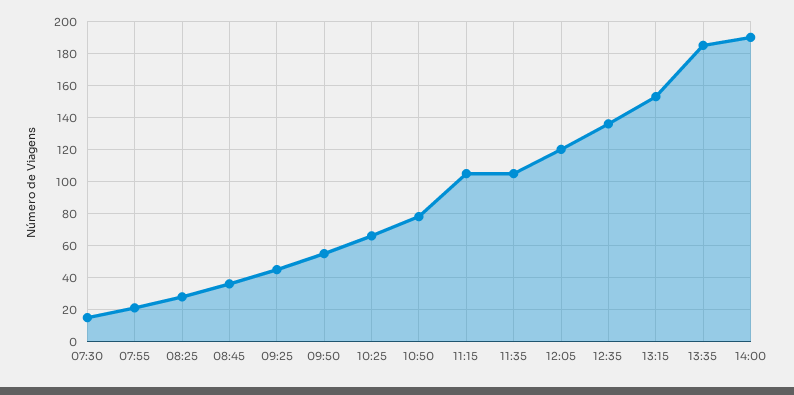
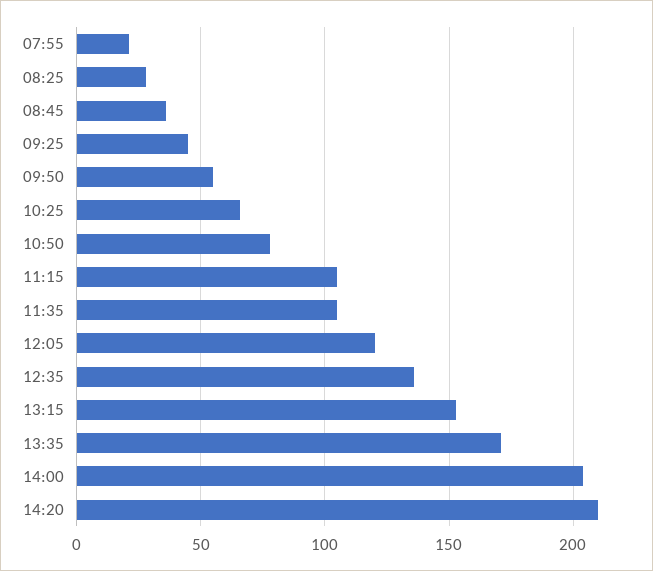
07:30: 15 -> none
13:35: 185 -> 170
14:00: 190 -> 205
14:20: none -> 210

